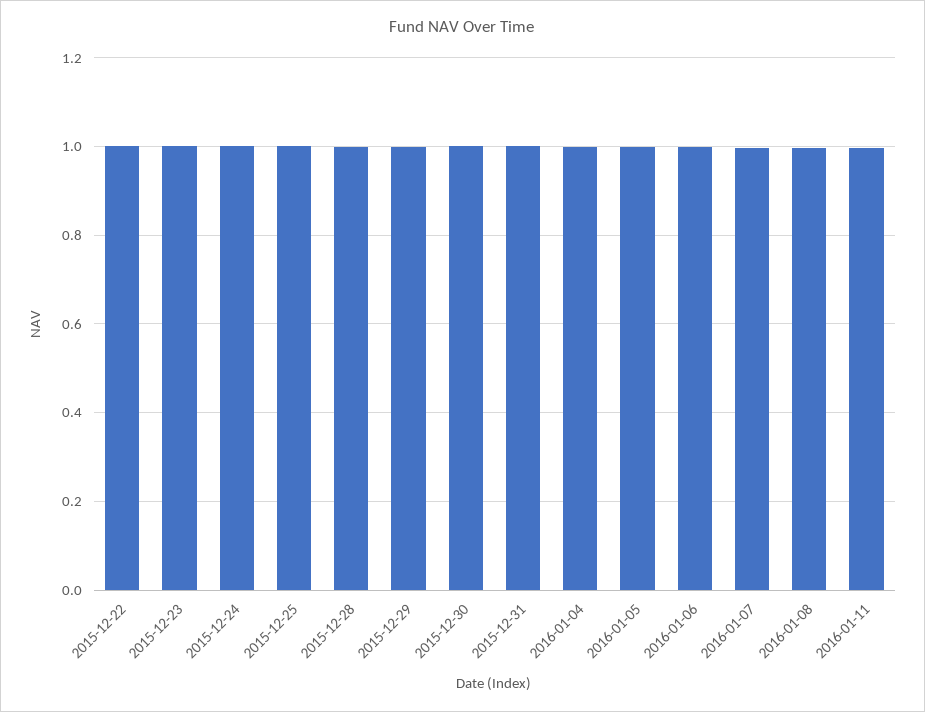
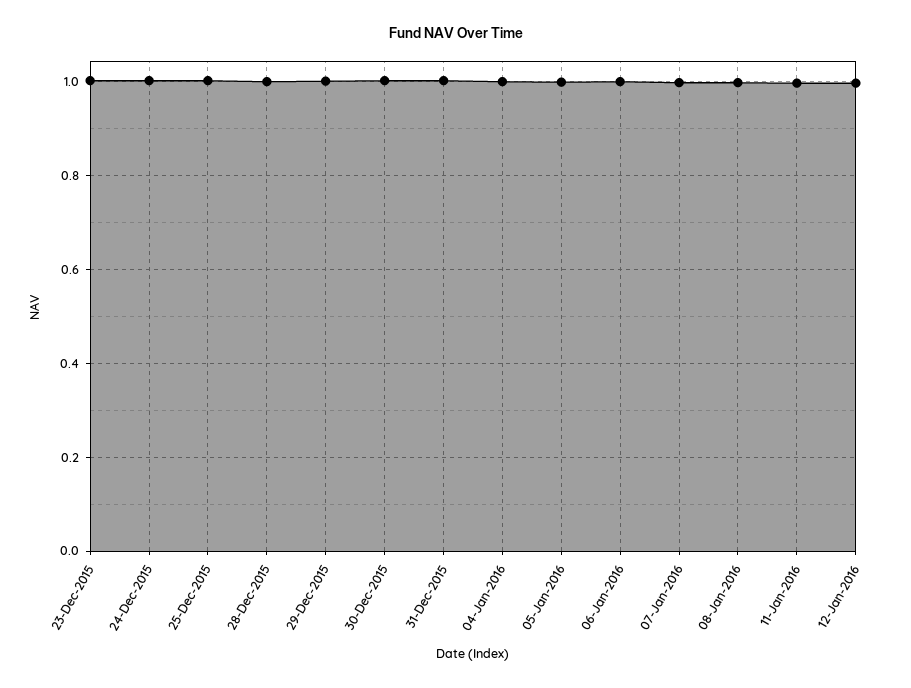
2015-12-22: 1 -> none
12-Jan-2016: none -> 1

